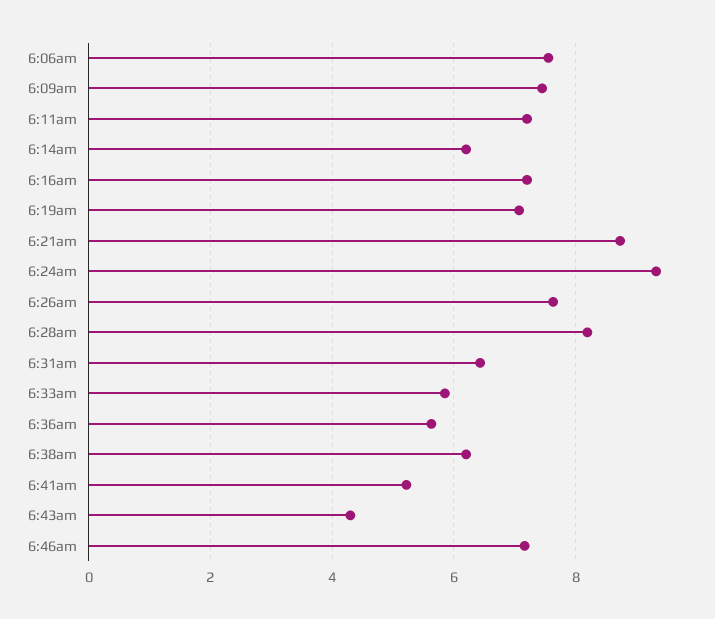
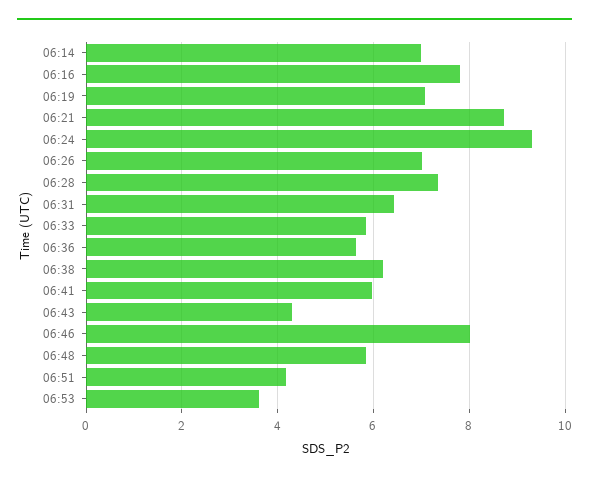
6:06am: 7.6 -> none
6:09am: 7.4 -> none
6:11am: 7.2 -> none
6:14am: 6.2 -> 7
6:16am: 7.2 -> 7.8
6:26am: 7.6 -> 7
6:28am: 8.2 -> 7.4
6:41am: 5.2 -> 6
6:46am: 7.2 -> 8
06:48: none -> 5.8
06:51: none -> 4.2
06:53: none -> 3.6

